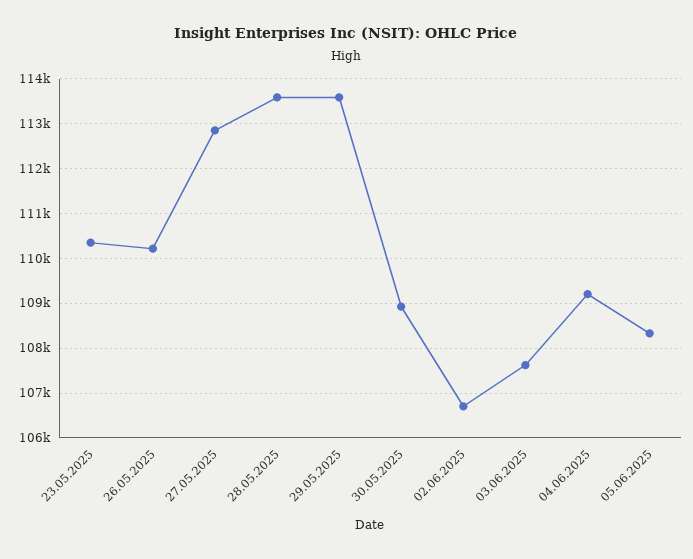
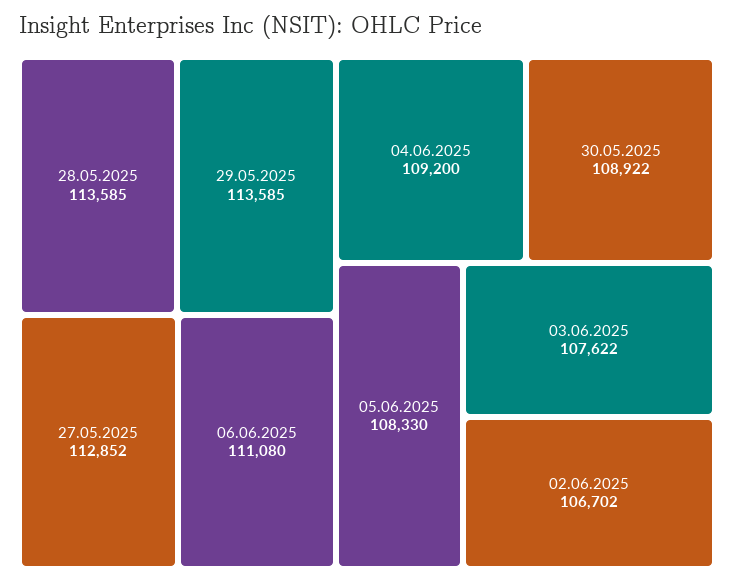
23.05.2025: 110400 -> none
26.05.2025: 110200 -> none
06.06.2025: none -> 111080

